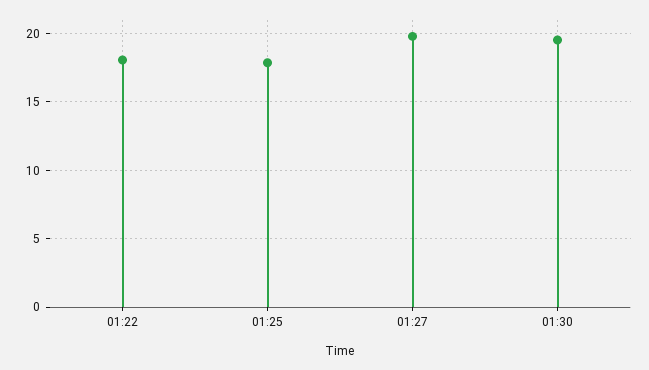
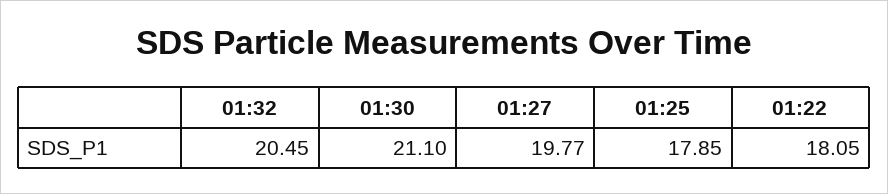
01:30: 19.5 -> 21.1
01:32: none -> 20.45

